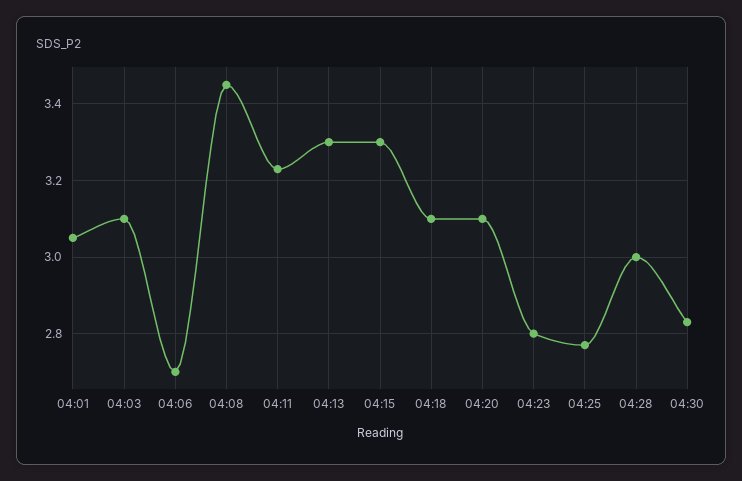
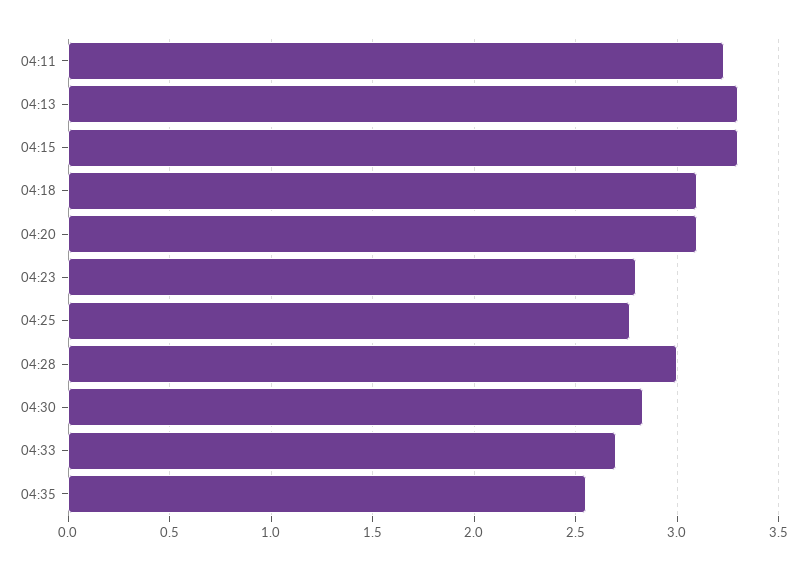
04:01: 3.05 -> none
04:03: 3.1 -> none
04:06: 2.7 -> none
04:08: 3.45 -> none
04:33: none -> 2.7
04:35: none -> 2.55

